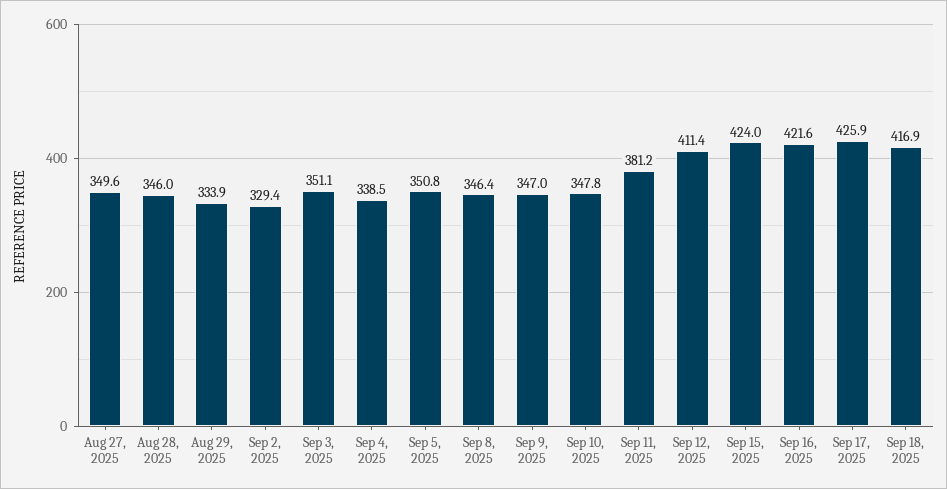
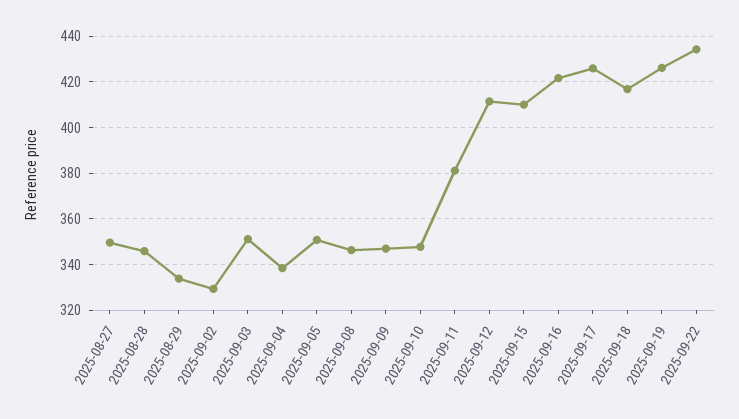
Sep 15, 2025: 424 -> 410
2025-09-19: none -> 425
2025-09-22: none -> 435

